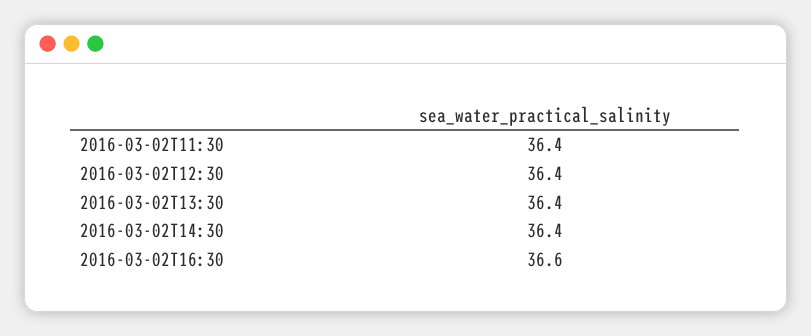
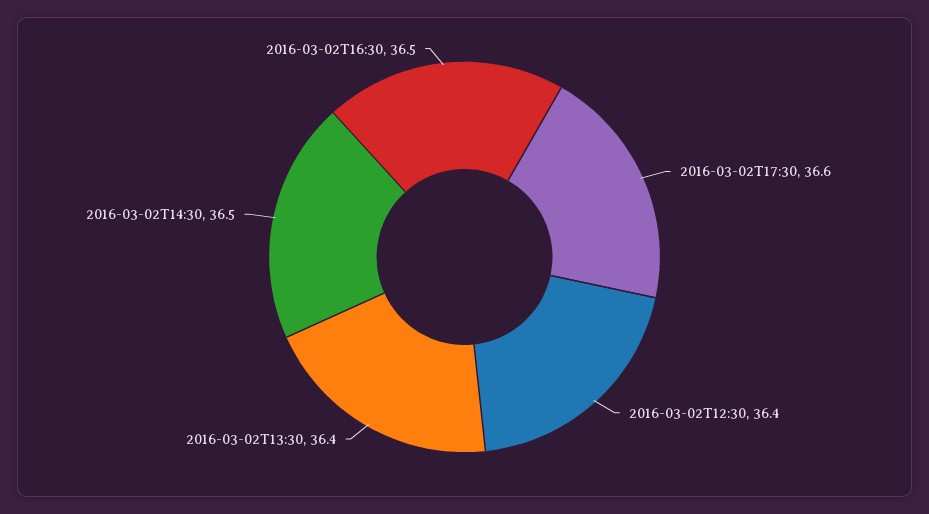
2016-03-02T11:30: 36.4 -> none
2016-03-02T14:30: 36.4 -> 36.5
2016-03-02T16:30: 36.6 -> 36.5
2016-03-02T17:30: none -> 36.6

